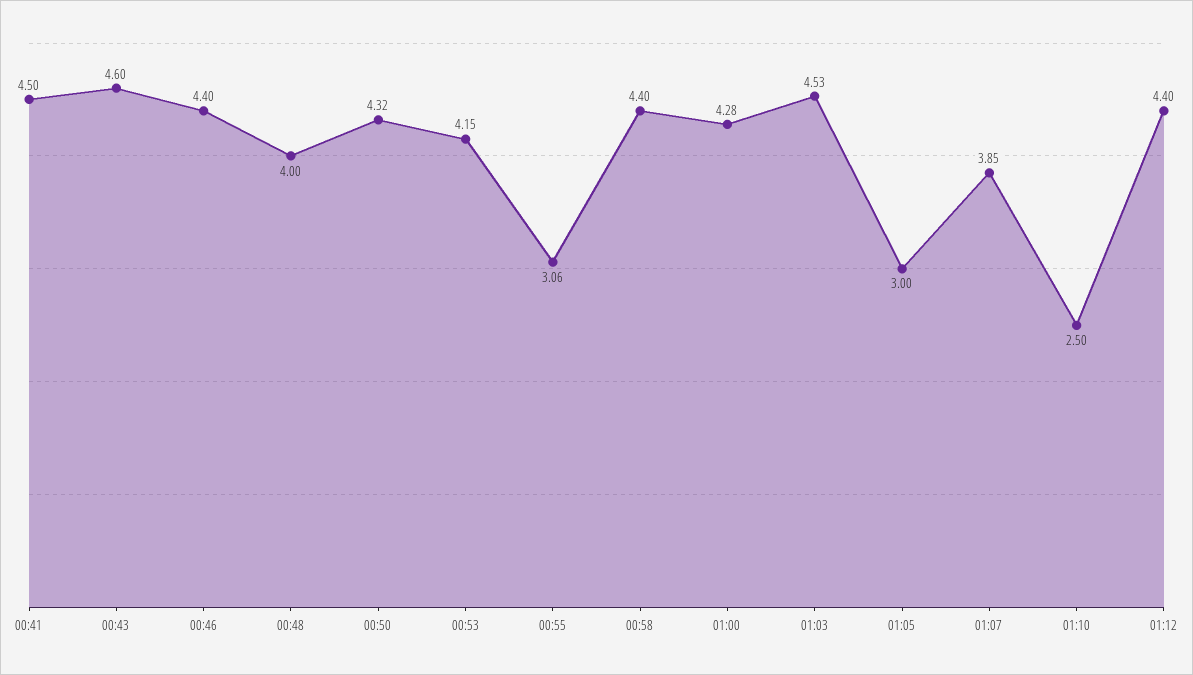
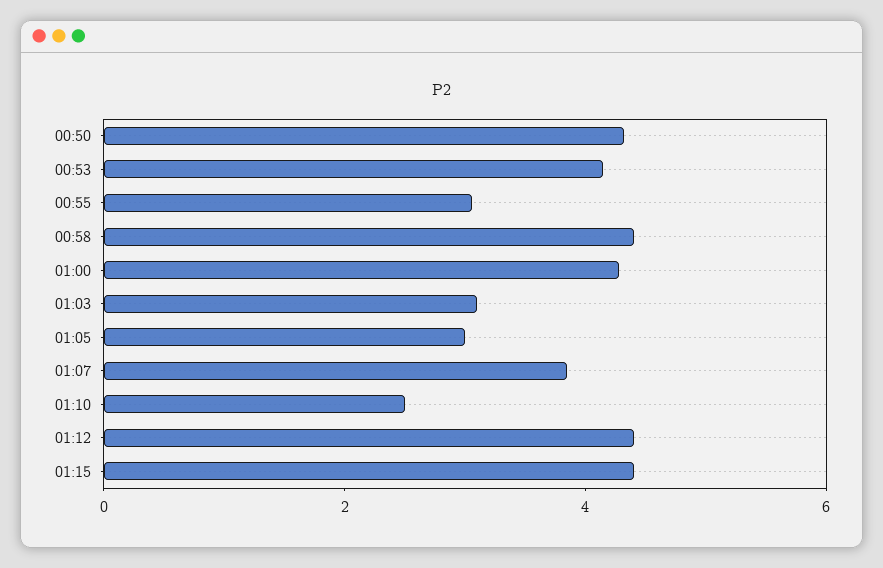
00:41: 4.5 -> none
00:43: 4.6 -> none
00:46: 4.4 -> none
00:48: 4 -> none
01:03: 4.53 -> 3
01:15: none -> 4.5

